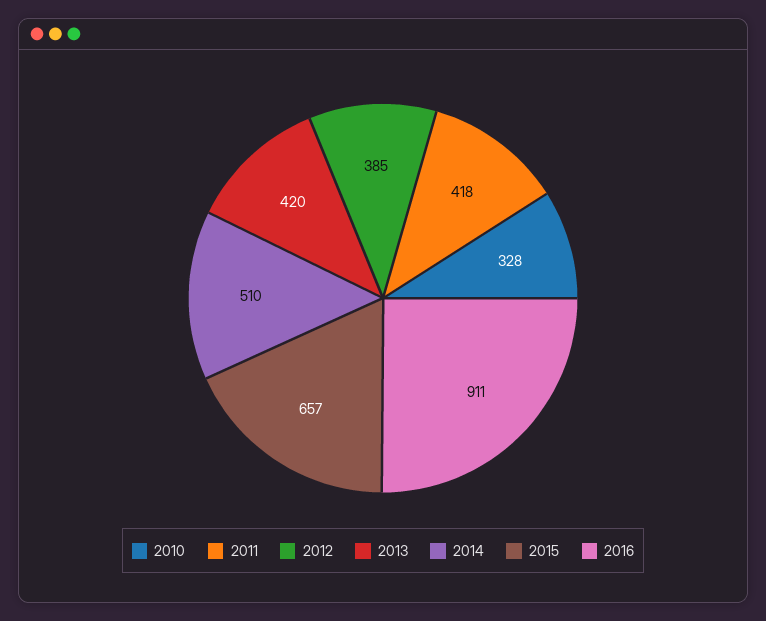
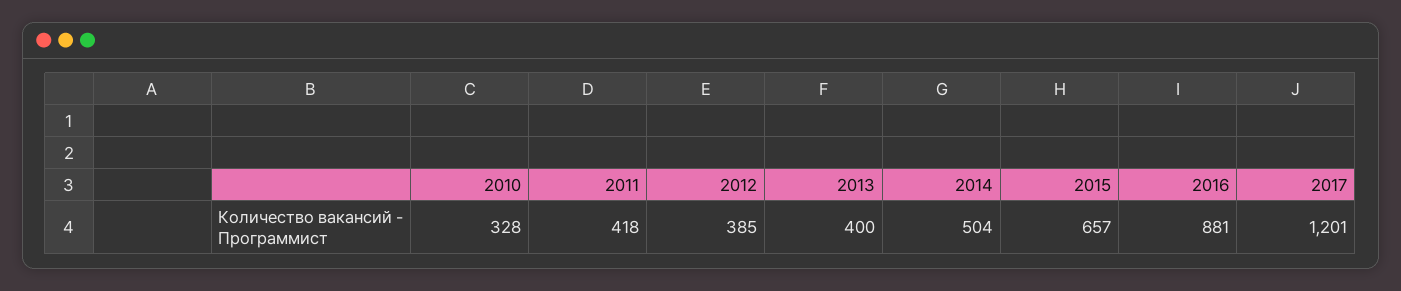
2013: 420 -> 400
2014: 510 -> 504
2016: 911 -> 881
2017: none -> 1201

